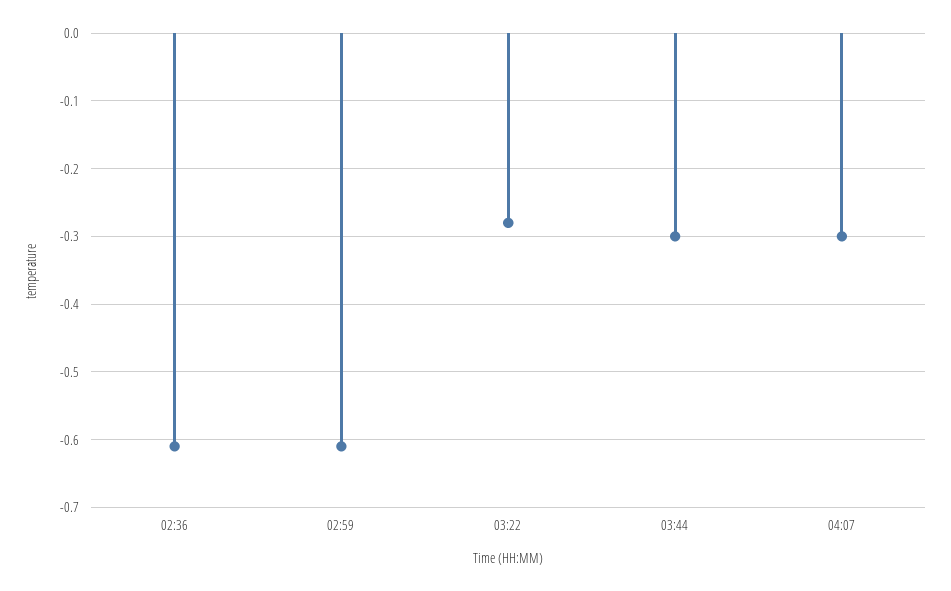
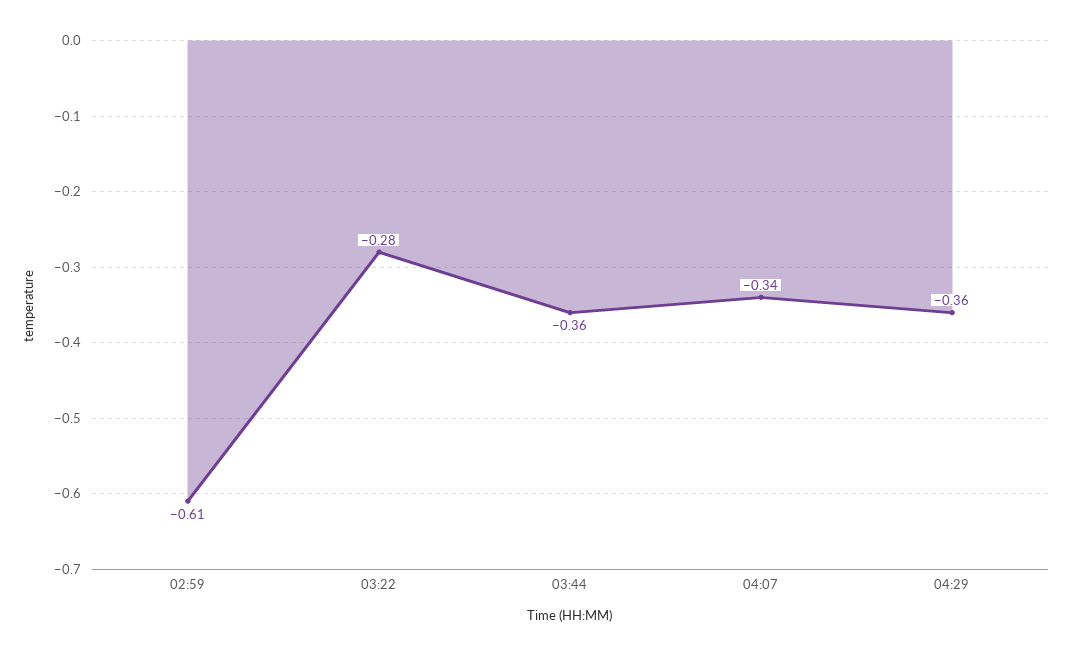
02:36: -0.61 -> none
03:44: -0.3 -> -0.36
04:07: -0.3 -> -0.34
04:29: none -> -0.36

